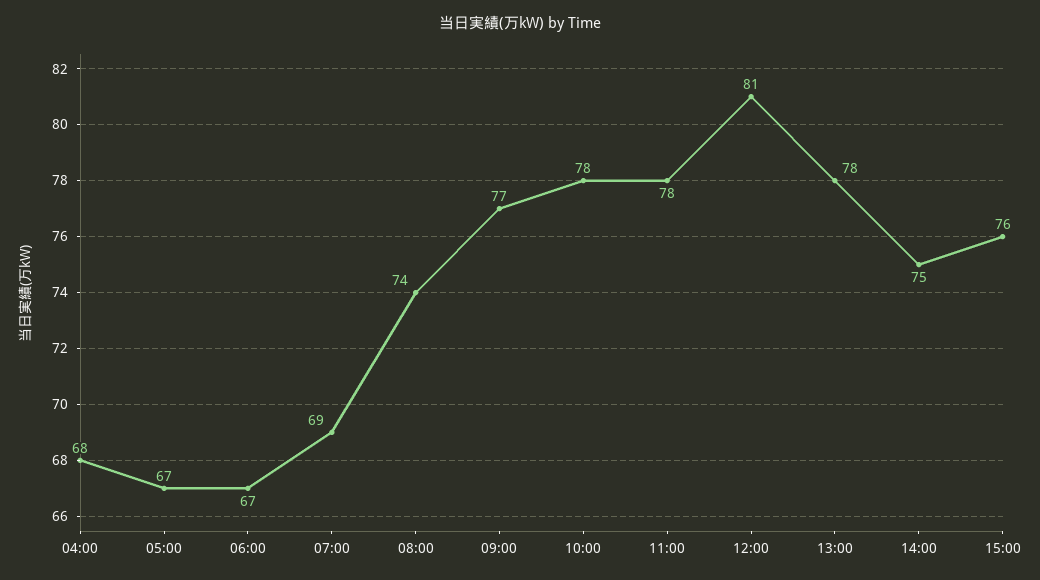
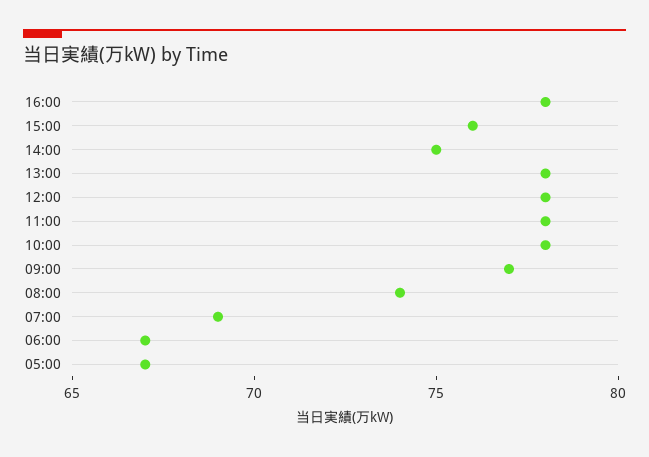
04:00: 68 -> none
12:00: 81 -> 78
16:00: none -> 78

